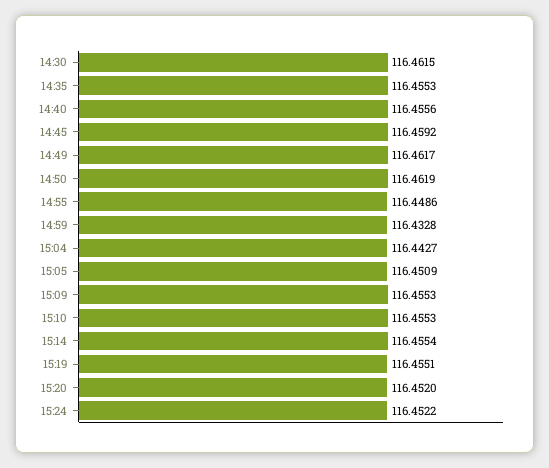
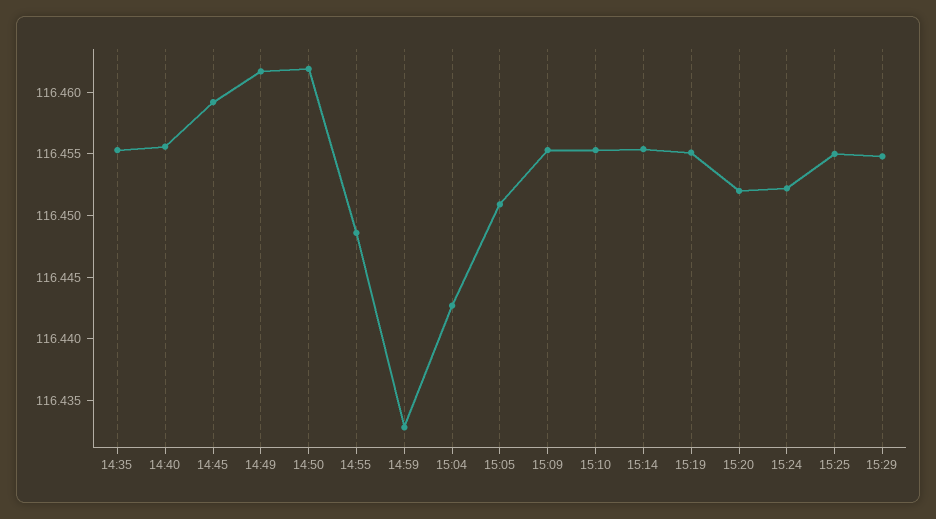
14:30: 116.4615 -> none
15:25: none -> 116.455
15:29: none -> 116.455

